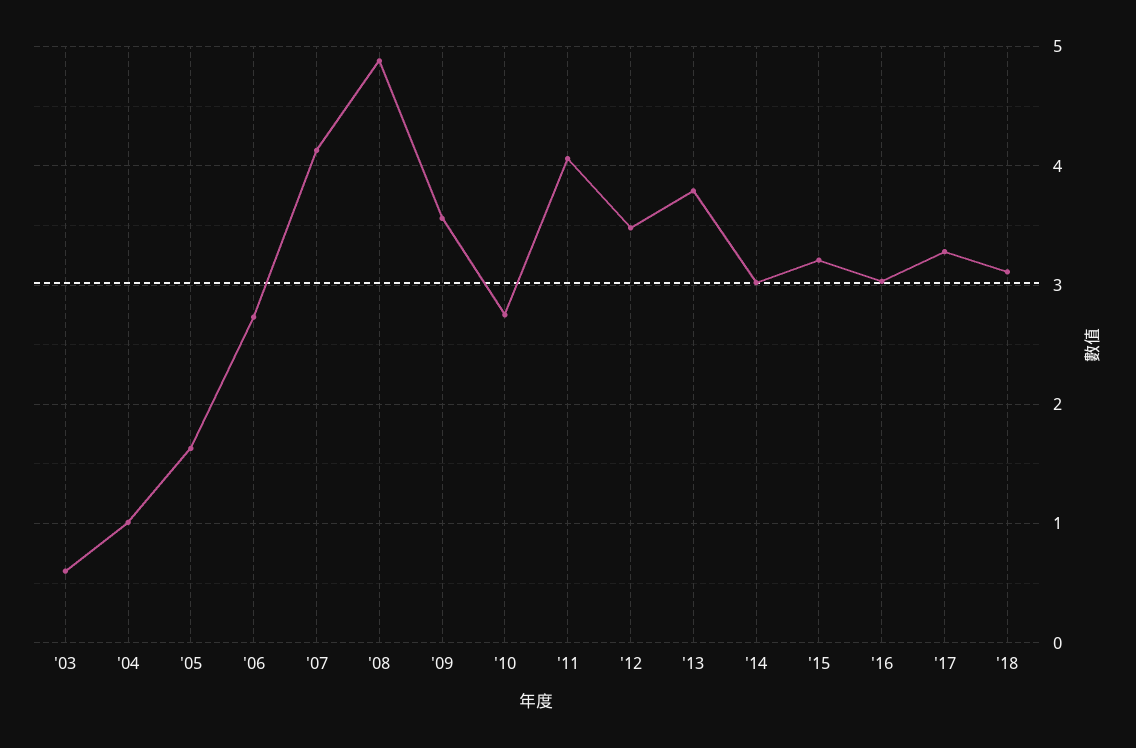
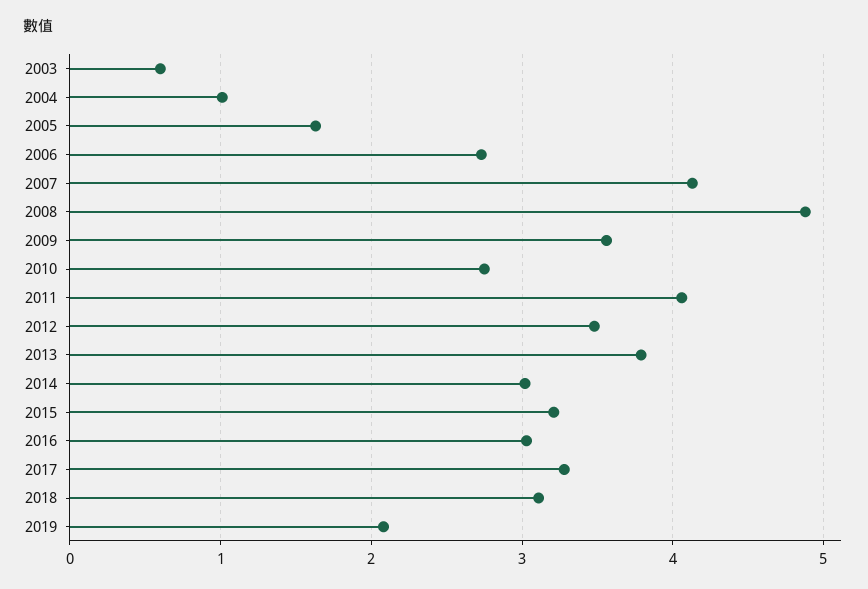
2019: none -> 2.1

